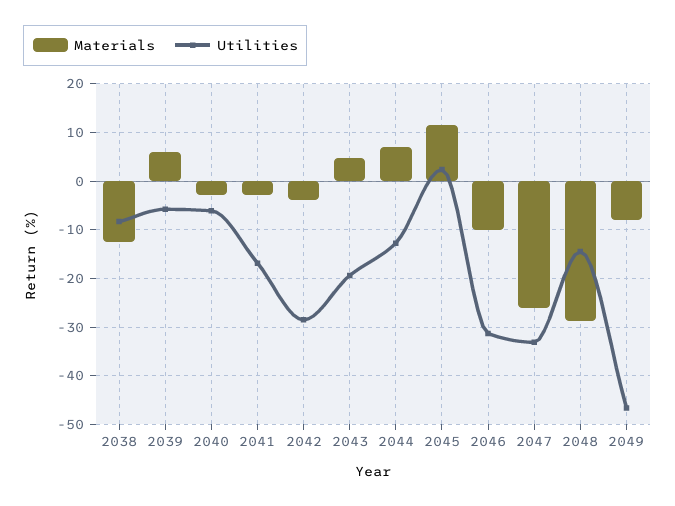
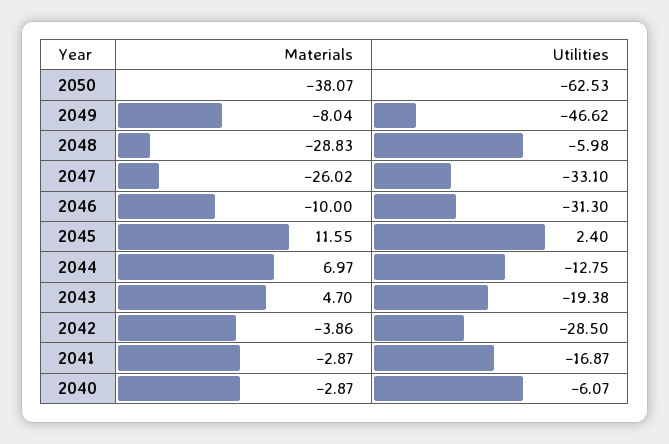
Materials, 2038: -12 -> none
Utilities, 2038: -8 -> none
Materials, 2039: 6 -> none
Utilities, 2039: -6 -> none
Utilities, 2048: -14 -> -5.98
Materials, 2050: none -> -38.07
Utilities, 2050: none -> -62.53

